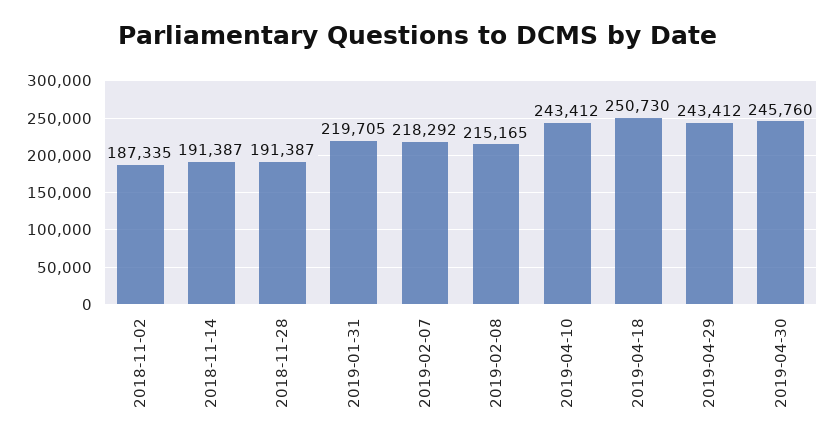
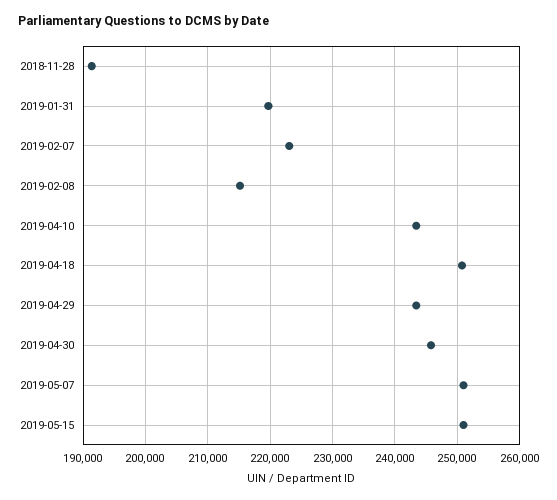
2018-11-02: 187335 -> none
2018-11-14: 191387 -> none
2019-02-07: 218292 -> 223000
2019-05-07: none -> 251000
2019-05-15: none -> 251000

